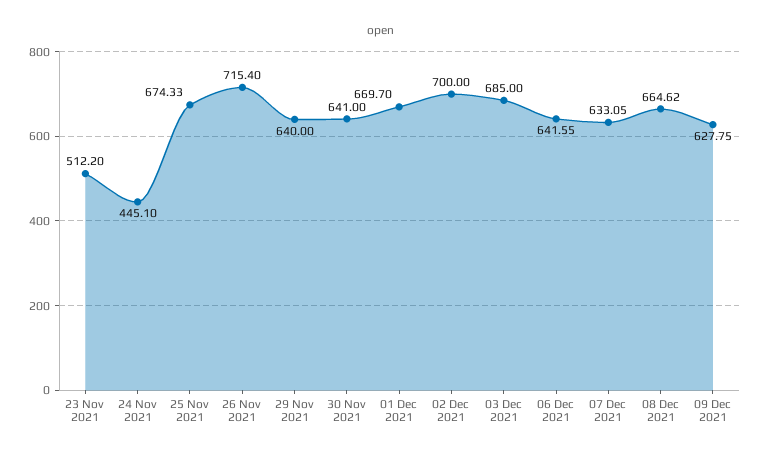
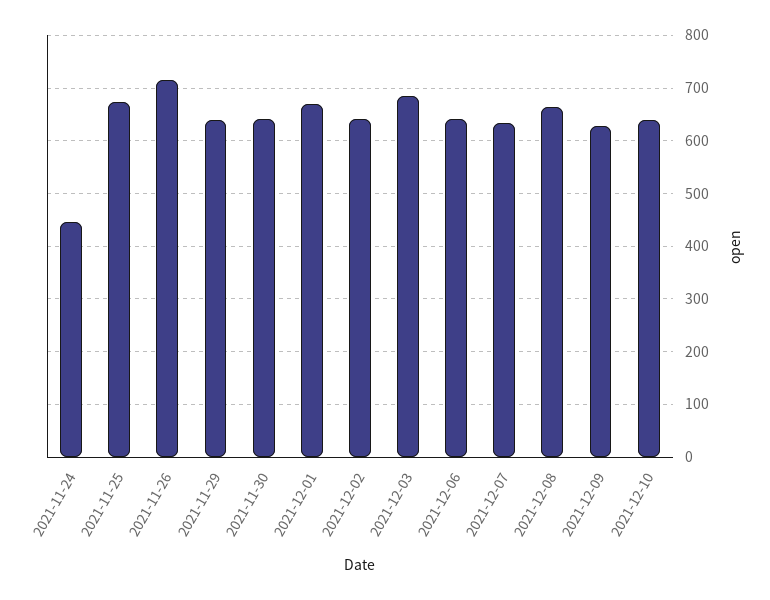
23 Nov 2021: 512.2 -> none
02 Dec 2021: 700 -> 640
2021-12-10: none -> 640

